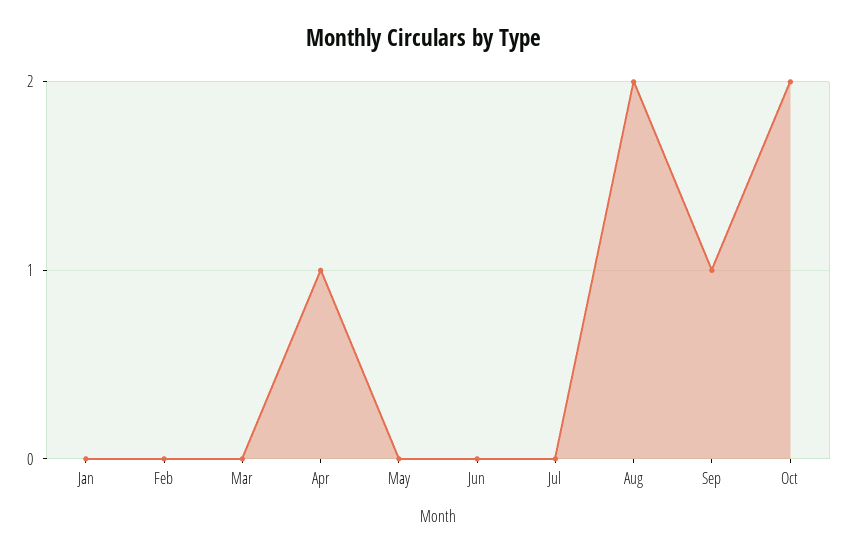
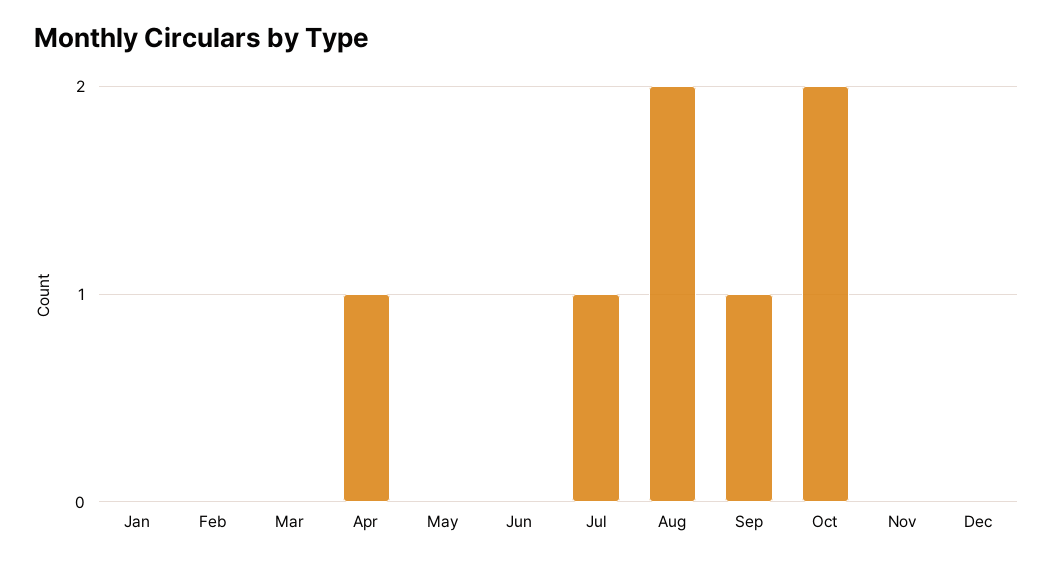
Jul: 0 -> 1
Nov: none -> 0
Dec: none -> 0

